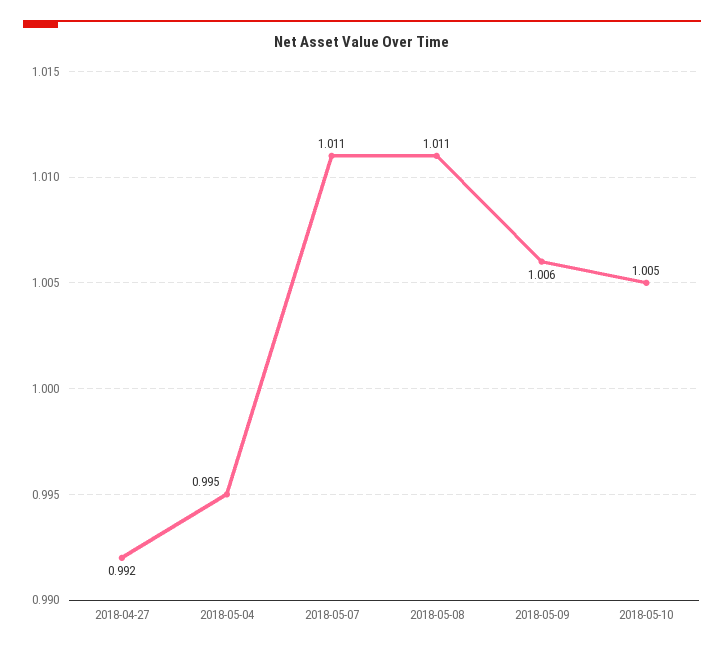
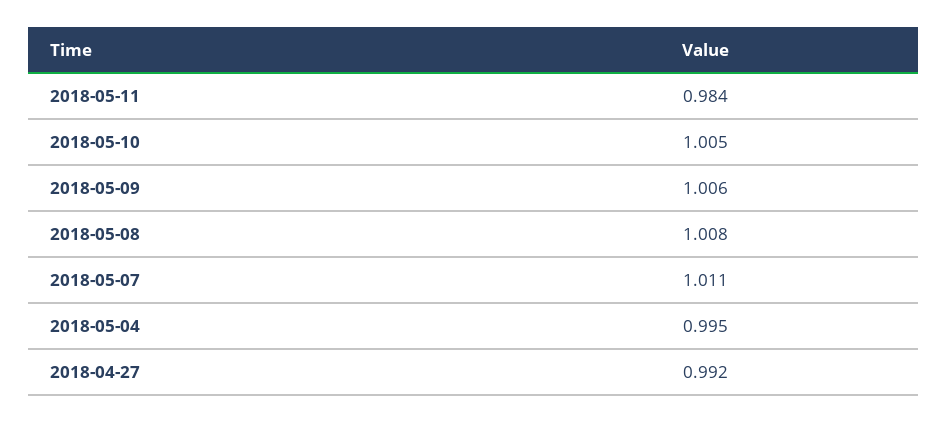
2018-05-08: 1.011 -> 1.008
2018-05-11: none -> 0.984

